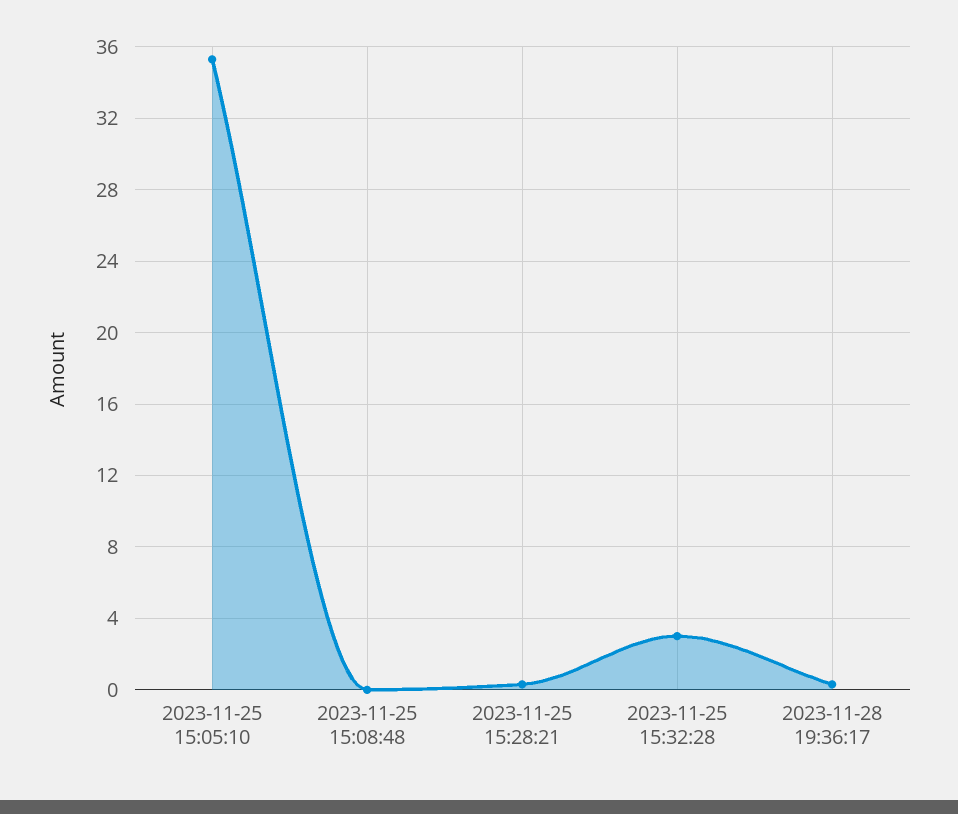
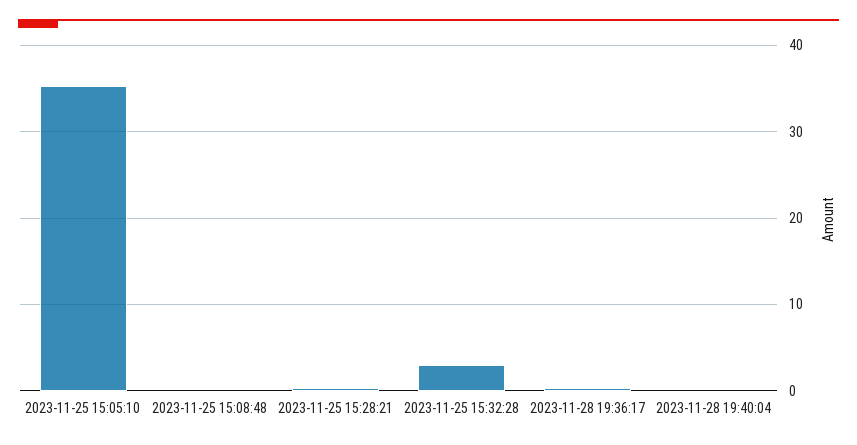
2023-11-28 19:40:04: none -> 0

